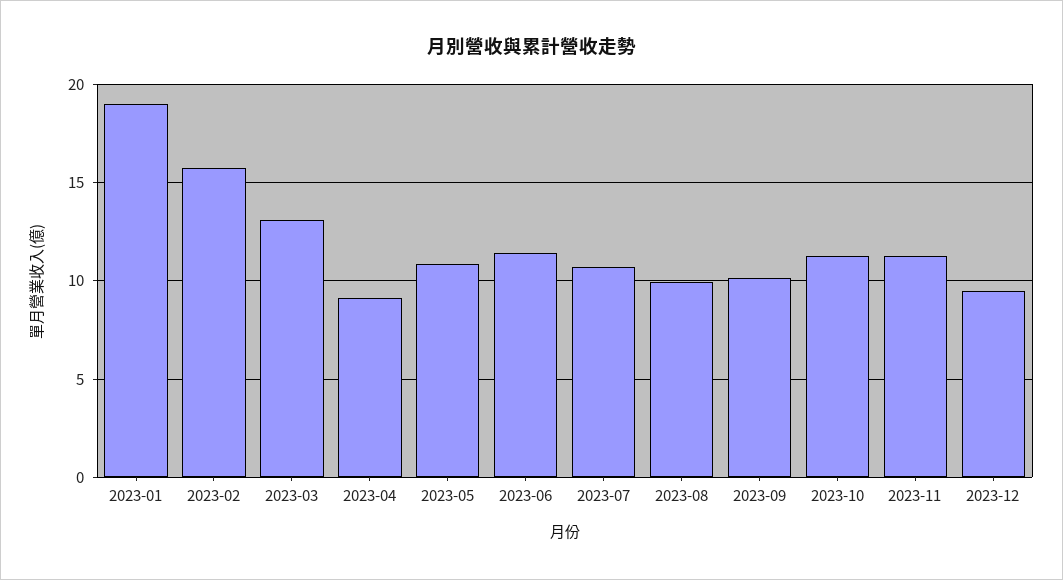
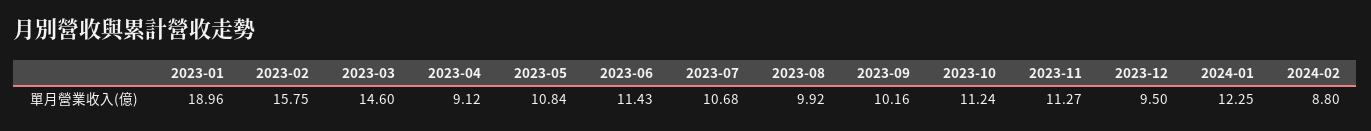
2023-03: 13 -> 14.6
2024-01: none -> 12.25
2024-02: none -> 8.8

